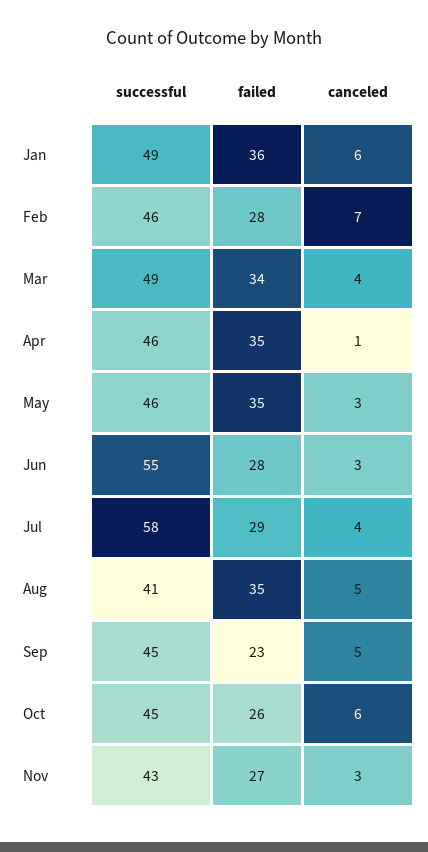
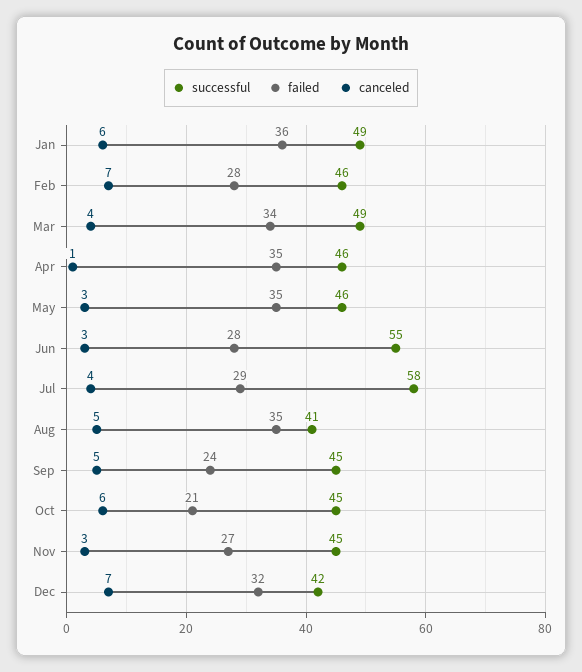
failed, Sep: 23 -> 24
failed, Oct: 26 -> 21
successful, Nov: 43 -> 45
successful, Dec: none -> 42
failed, Dec: none -> 32
canceled, Dec: none -> 7

